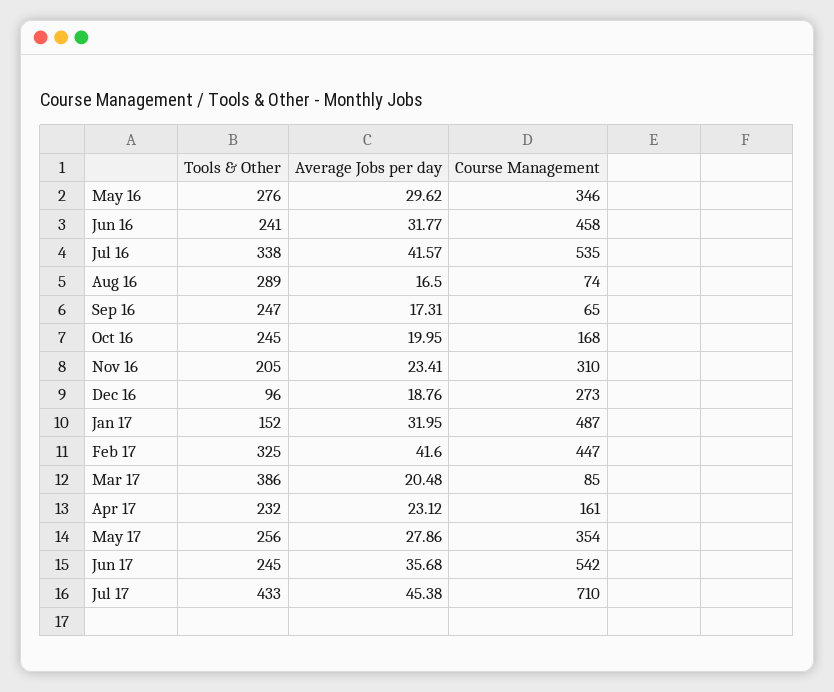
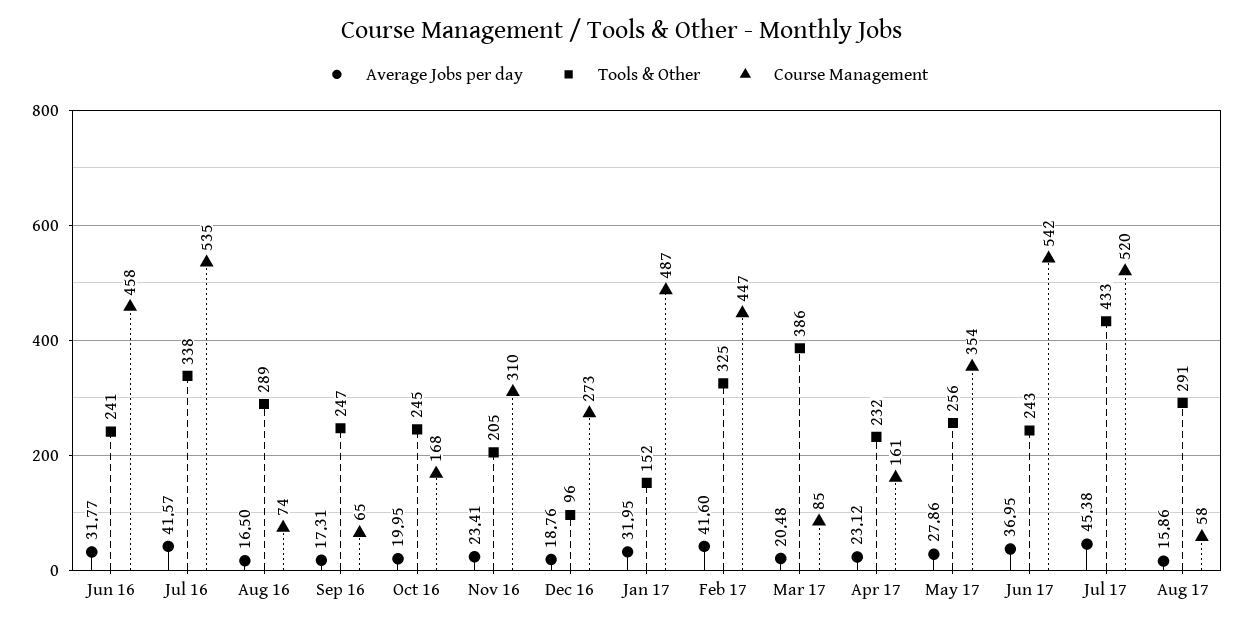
Tools & Other, May 16: 276 -> none
Average Jobs per day, May 16: 29.62 -> none
Course Management, May 16: 346 -> none
Tools & Other, Jun 17: 245 -> 243
Average Jobs per day, Jun 17: 35.68 -> 36.95
Course Management, Jul 17: 710 -> 520
Average Jobs per day, Aug 17: none -> 15.86
Tools & Other, Aug 17: none -> 291
Course Management, Aug 17: none -> 58

